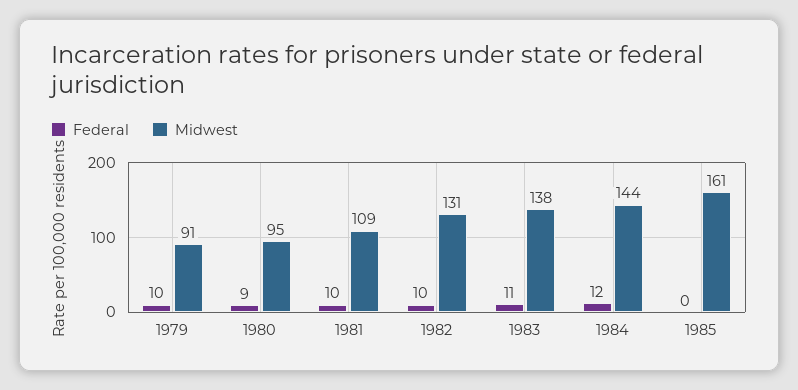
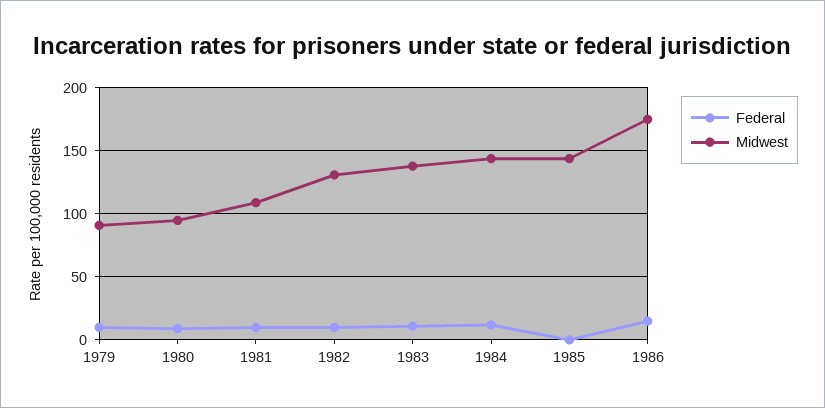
Midwest, 1985: 161 -> 145
Federal, 1986: none -> 15
Midwest, 1986: none -> 175

